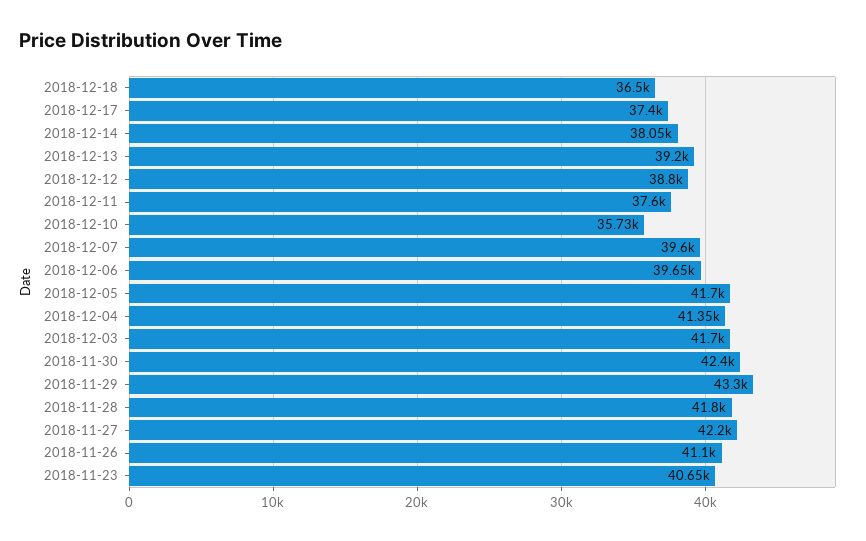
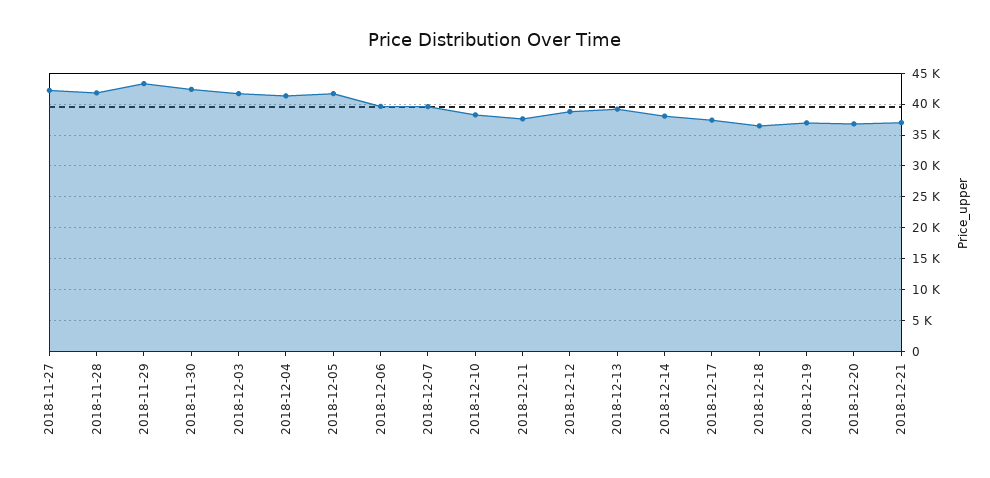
2018-12-10: 35730 -> 38000
2018-11-26: 41100 -> none
2018-11-23: 40650 -> none
2018-12-19: none -> 37000
2018-12-20: none -> 37000
2018-12-21: none -> 37000

